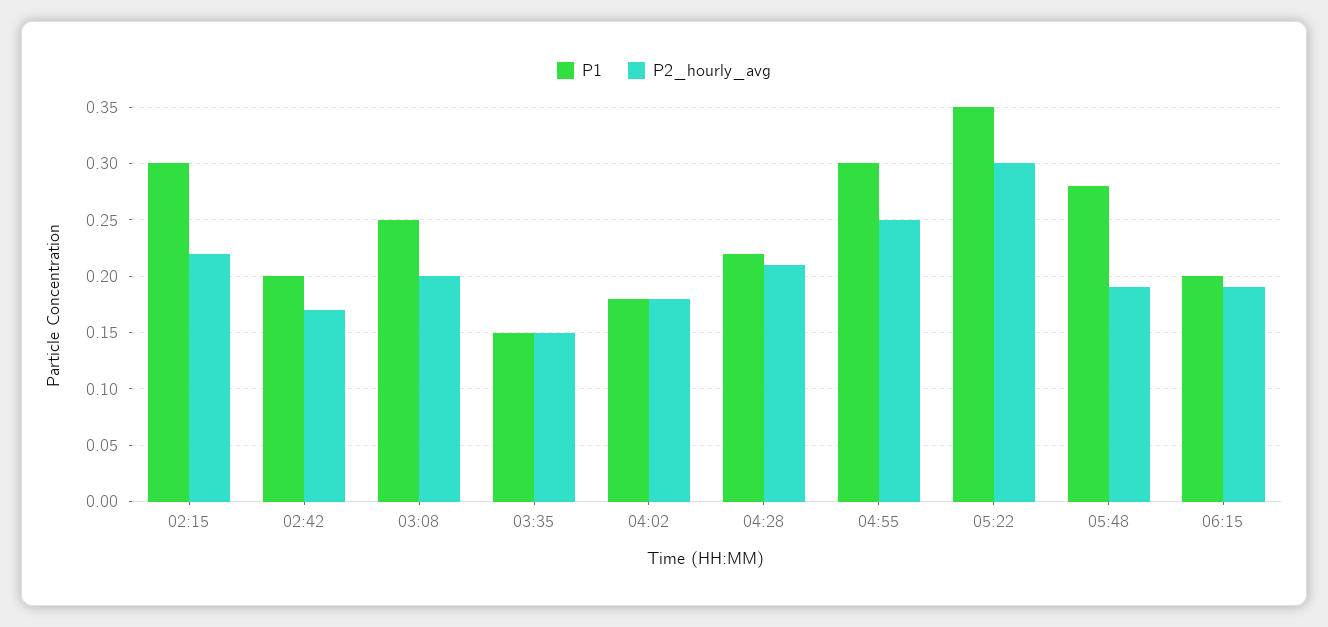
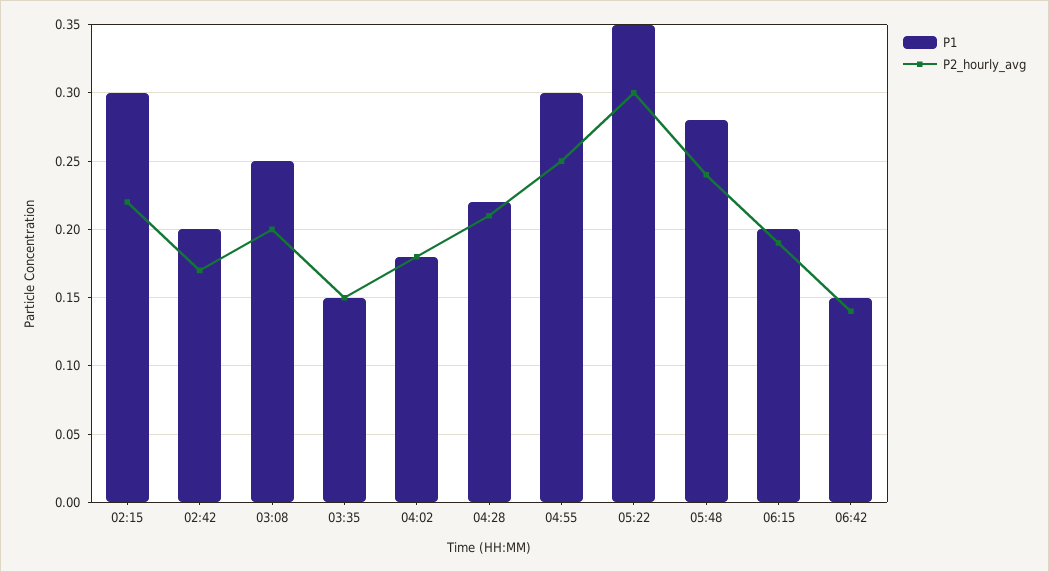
P2_hourly_avg, 05:48: 0.19 -> 0.24
P1, 06:42: none -> 0.15
P2_hourly_avg, 06:42: none -> 0.14

